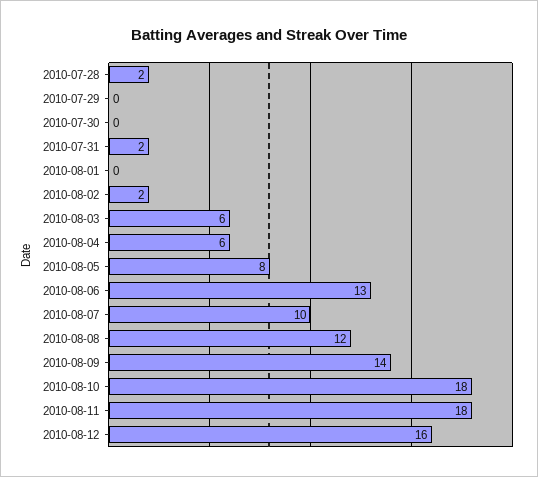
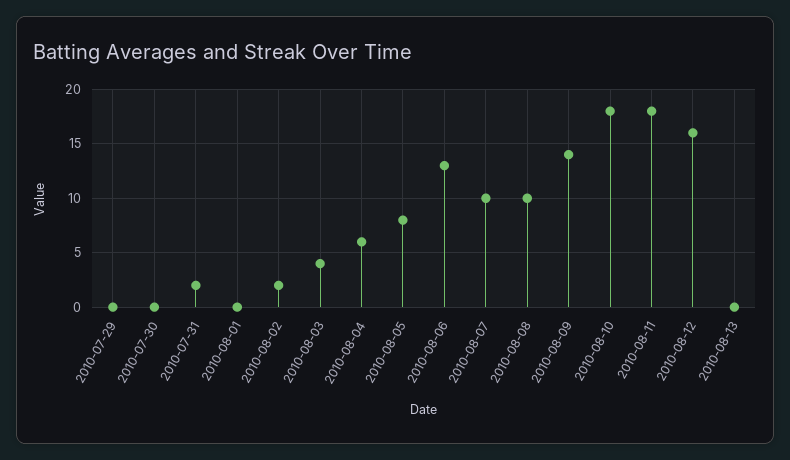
2010-07-28: 2 -> none
2010-08-03: 6 -> 4
2010-08-08: 12 -> 10
2010-08-13: none -> 0

